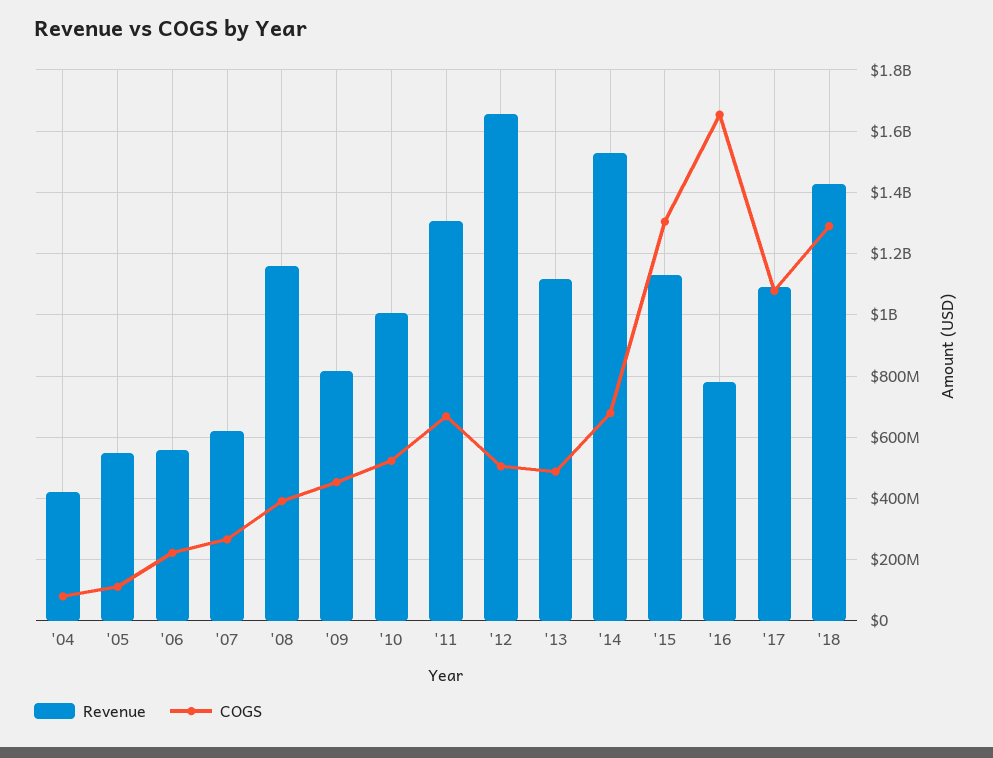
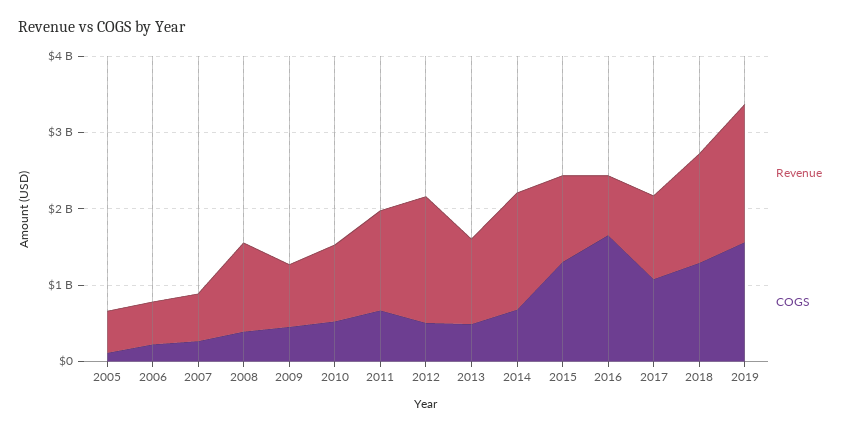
Revenue, '04: 420000000 -> none
COGS, '04: 80000000 -> none
Revenue, 2019: none -> 1800000000
COGS, 2019: none -> 1600000000

